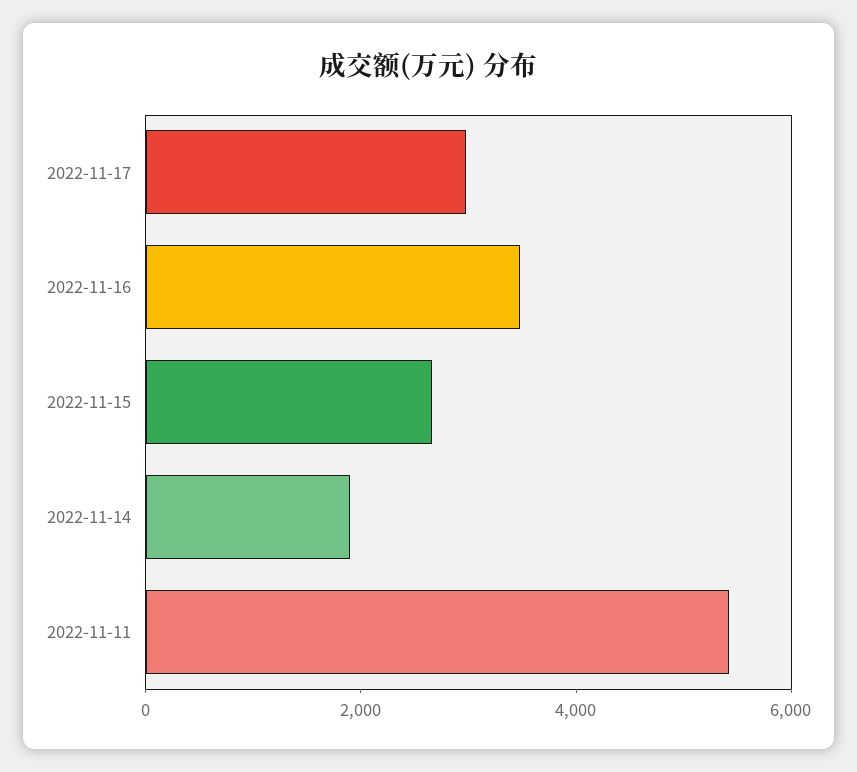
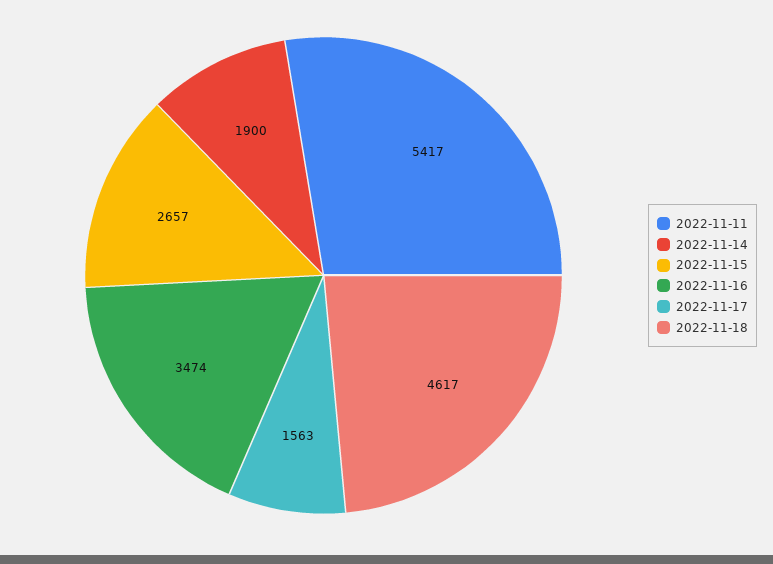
2022-11-17: 3000 -> 1563
2022-11-18: none -> 4617

